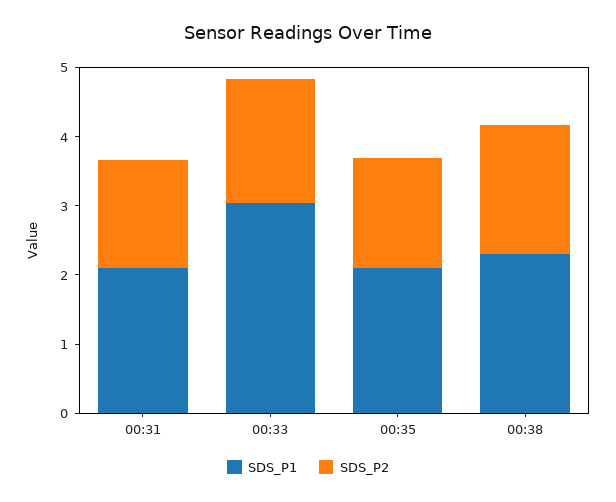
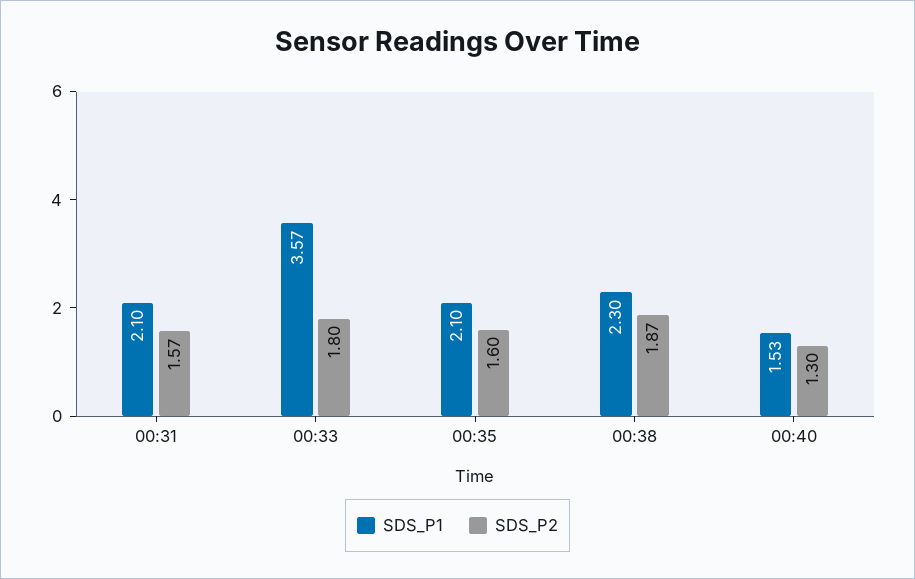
SDS_P1, 00:33: 3 -> 3.57
SDS_P1, 00:40: none -> 1.53
SDS_P2, 00:40: none -> 1.3

